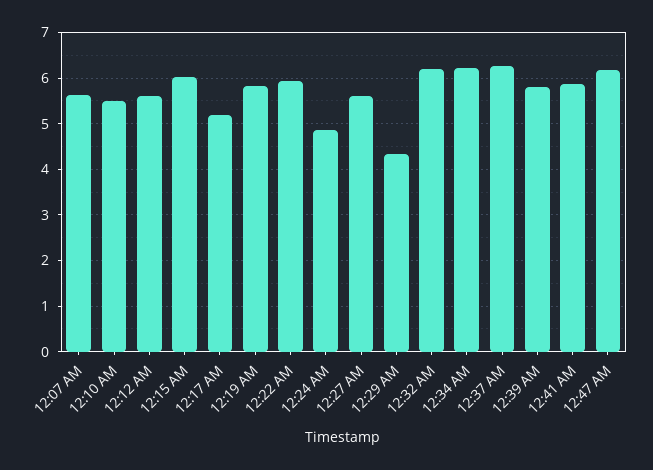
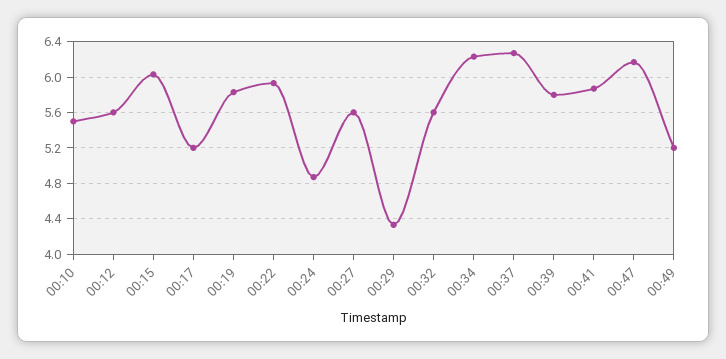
12:07 AM: 5.6 -> none
12:32 AM: 6.2 -> 5.6
00:49: none -> 5.2

